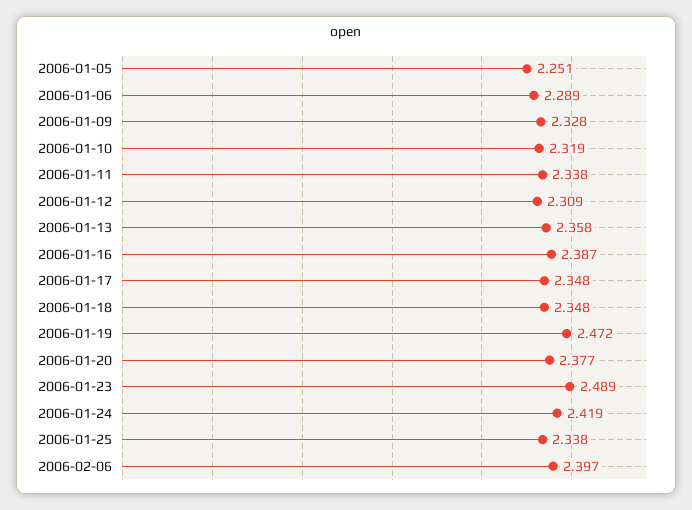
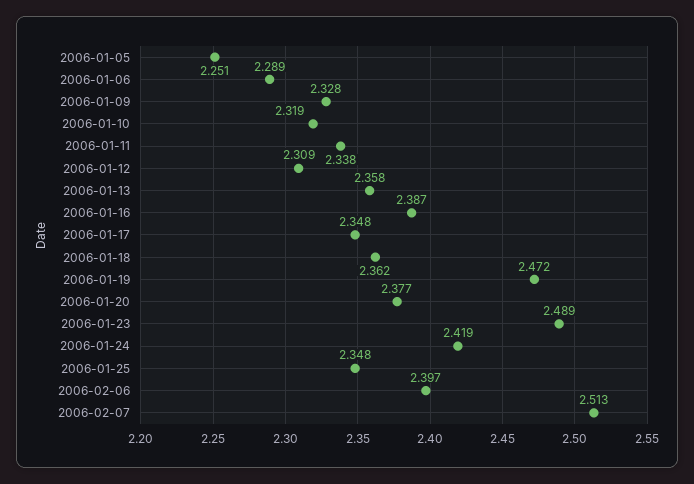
2006-01-18: 2.348 -> 2.362
2006-01-25: 2.338 -> 2.348
2006-02-07: none -> 2.513

